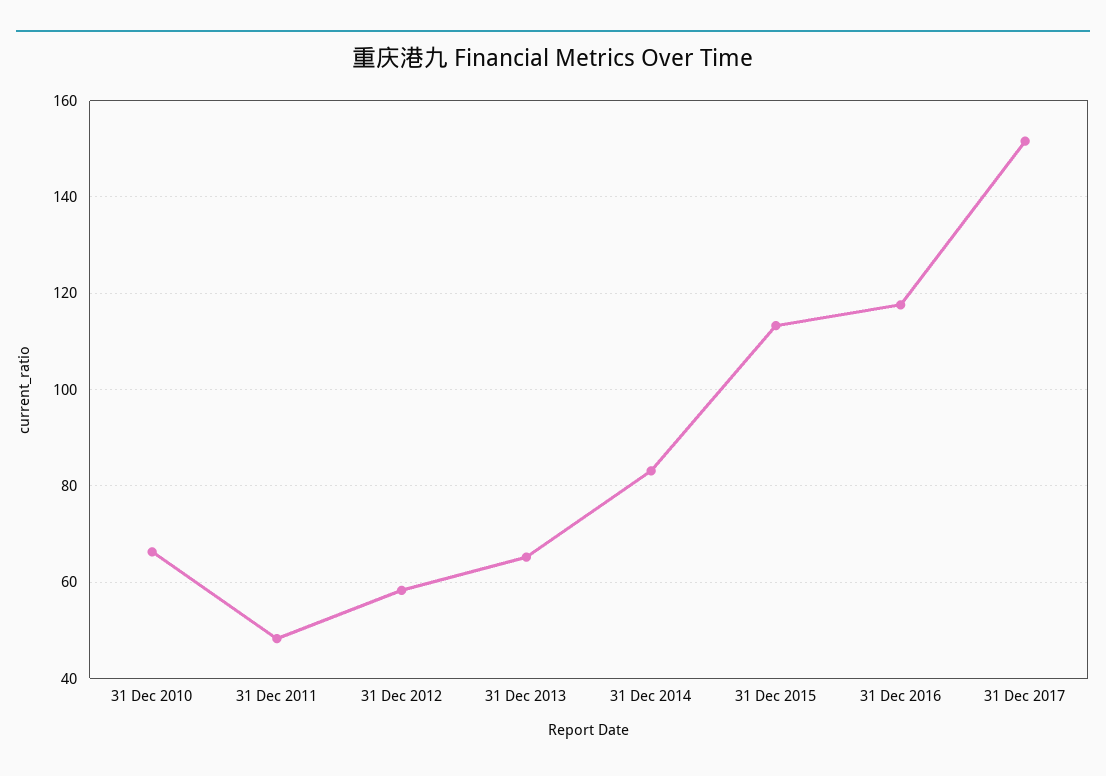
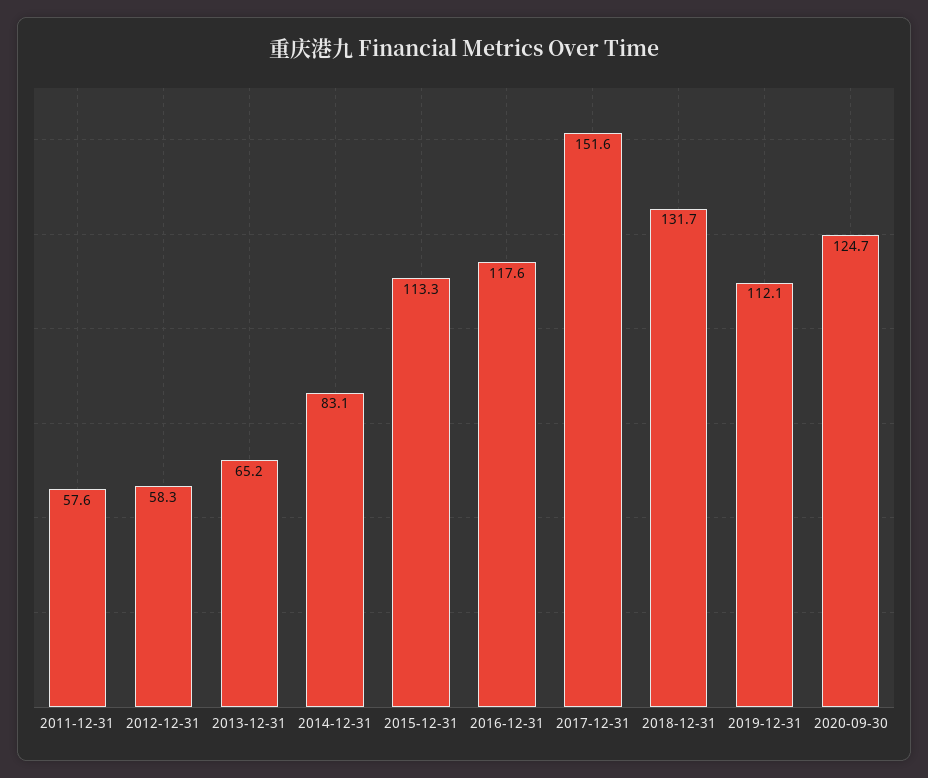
31 Dec 2010: 66 -> none
31 Dec 2011: 48 -> 57.6
2018-12-31: none -> 131.7
2019-12-31: none -> 112.1
2020-09-30: none -> 124.7

